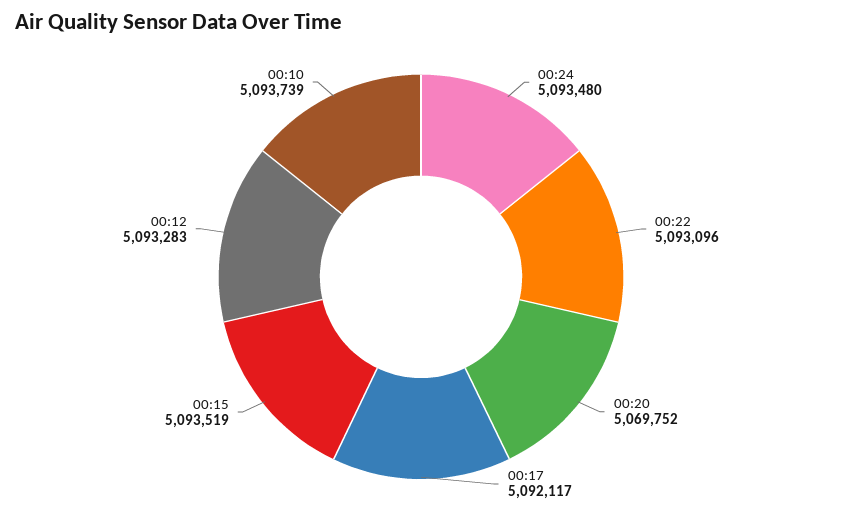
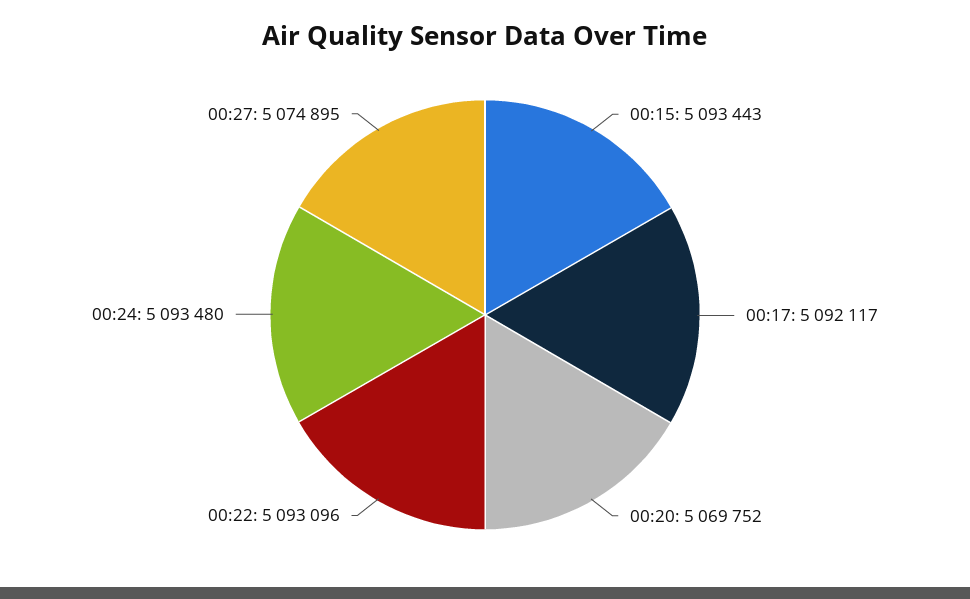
00:15: 5093519 -> 5093443
00:12: 5093283 -> none
00:10: 5093739 -> none
00:27: none -> 5074895

